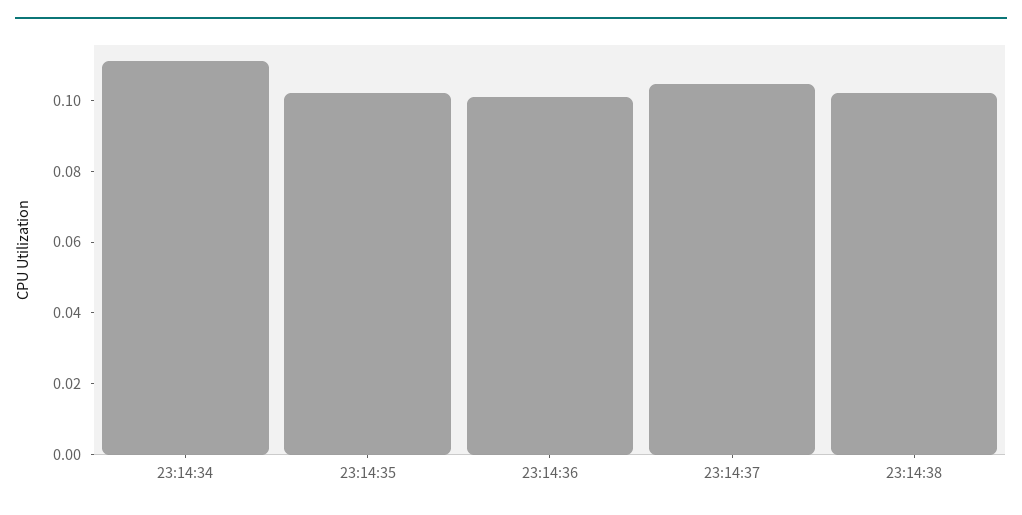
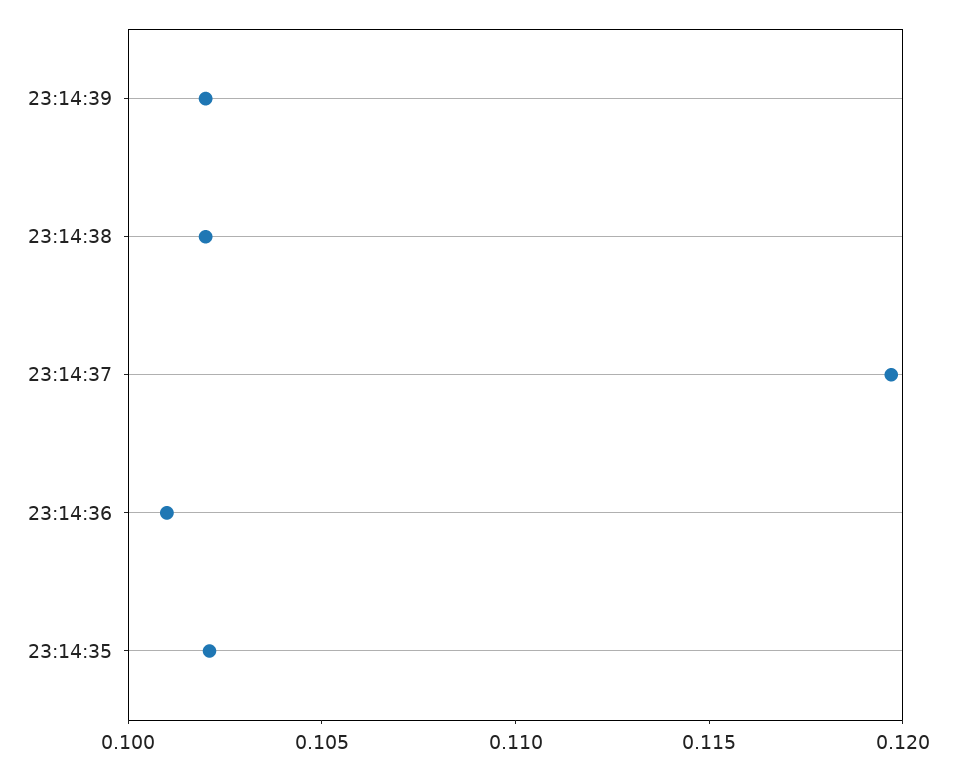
23:14:34: 0.11 -> none
23:14:37: 0.105 -> 0.12
23:14:39: none -> 0.102

